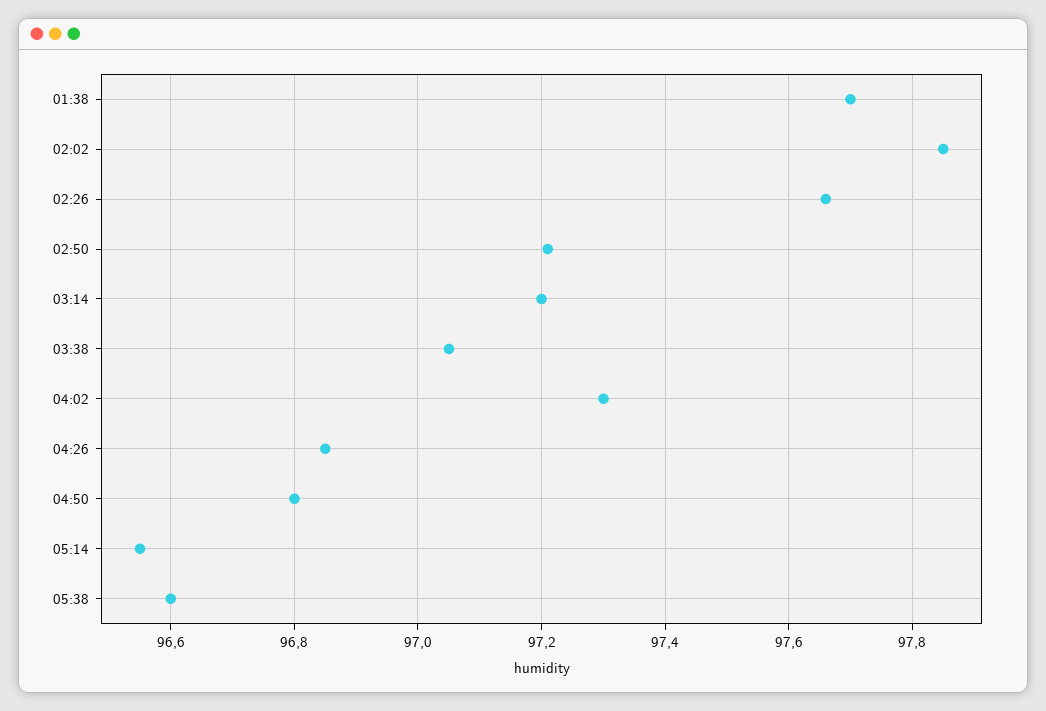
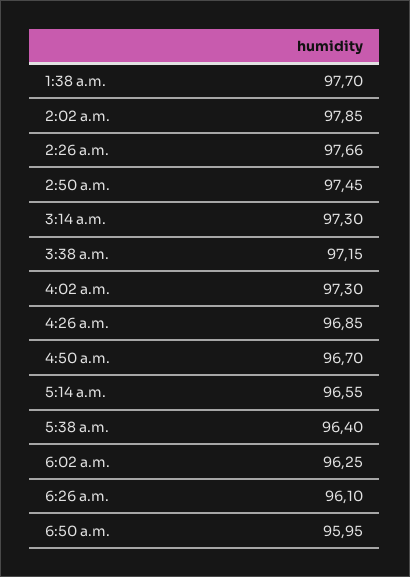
02:50: 97.2 -> 97.45
03:14: 97.2 -> 97.3
03:38: 97.05 -> 97.15
04:50: 96.8 -> 96.7
05:38: 96.6 -> 96.4
6:02 a.m.: none -> 96.25
6:26 a.m.: none -> 96.1
6:50 a.m.: none -> 95.95

